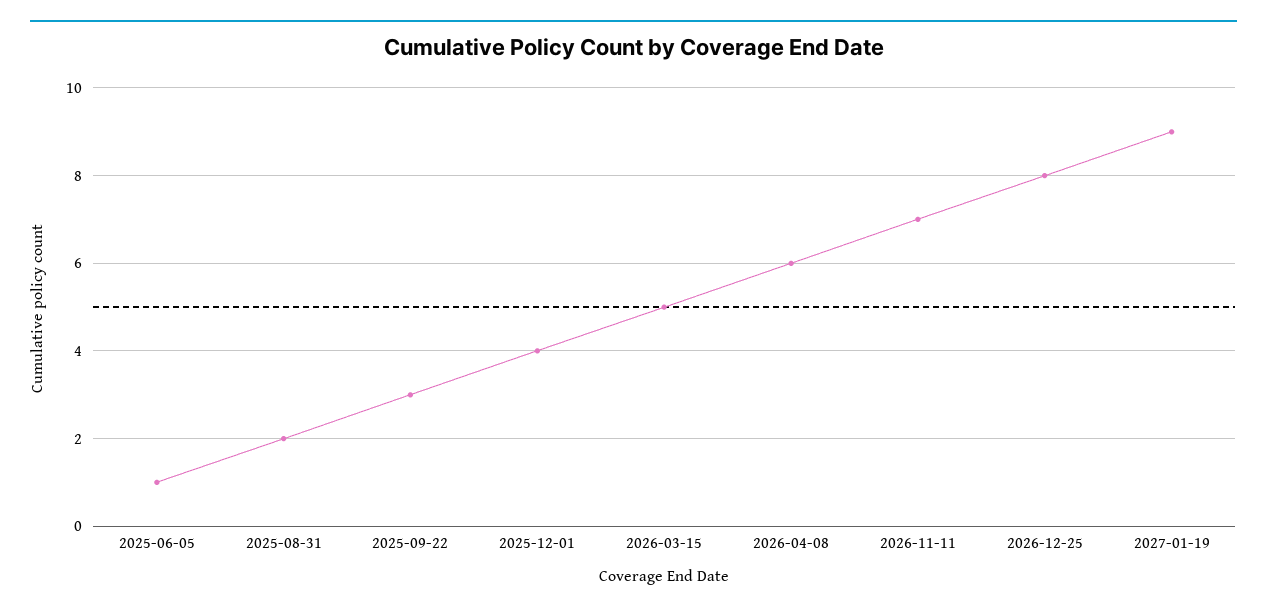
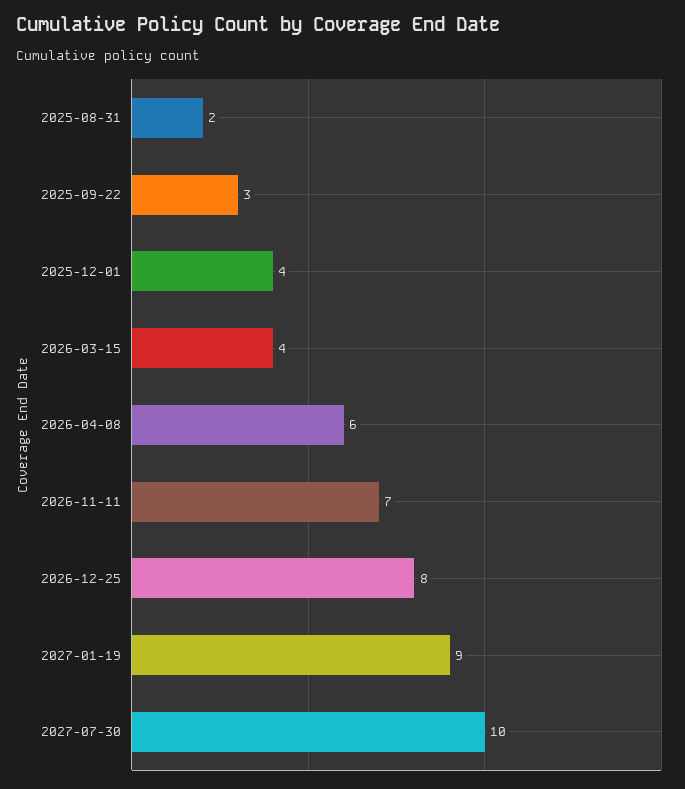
2025-06-05: 1 -> none
2026-03-15: 5 -> 4
2027-07-30: none -> 10

